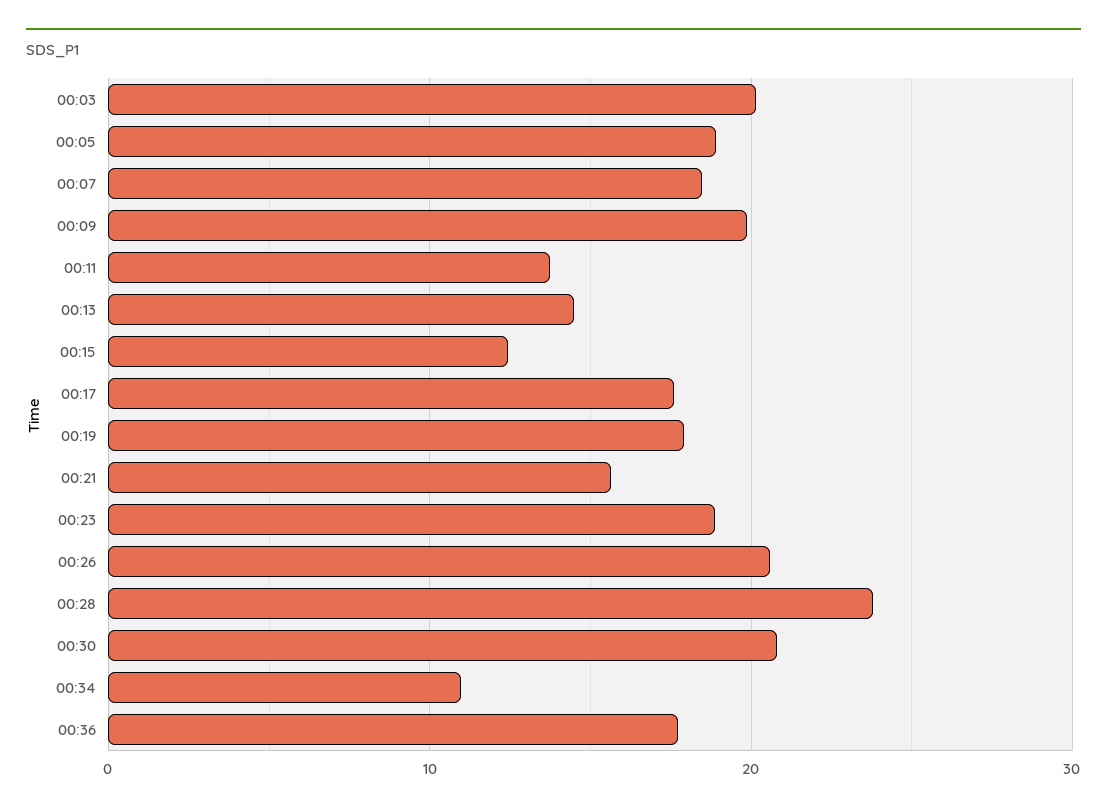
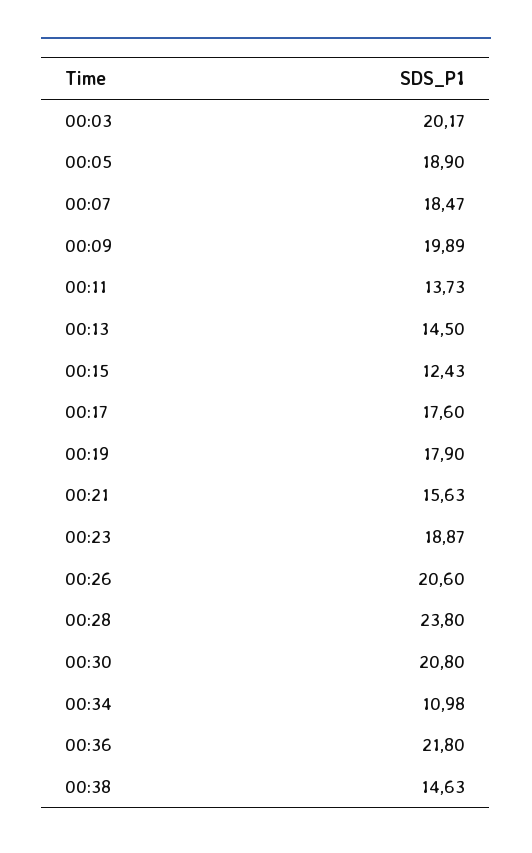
00:36: 18 -> 21.8
00:38: none -> 14.63

